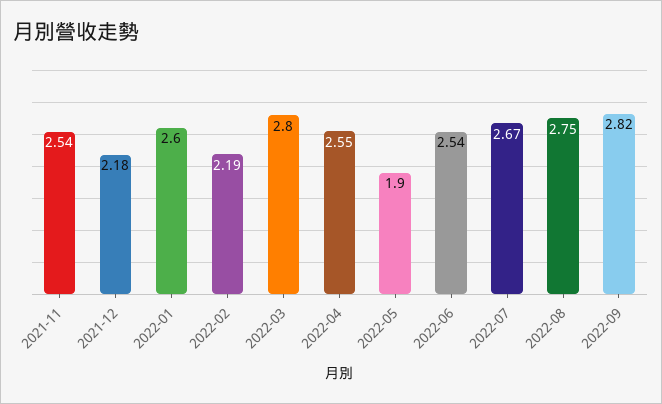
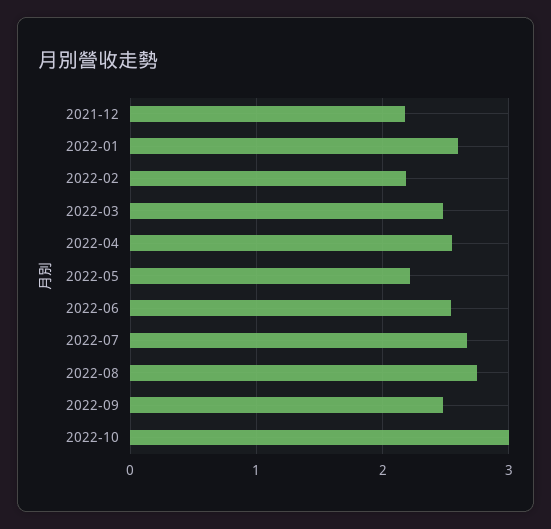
2021-11: 2.54 -> none
2022-03: 2.8 -> 2.5
2022-05: 1.9 -> 2.2
2022-09: 2.82 -> 2.5
2022-10: none -> 3

